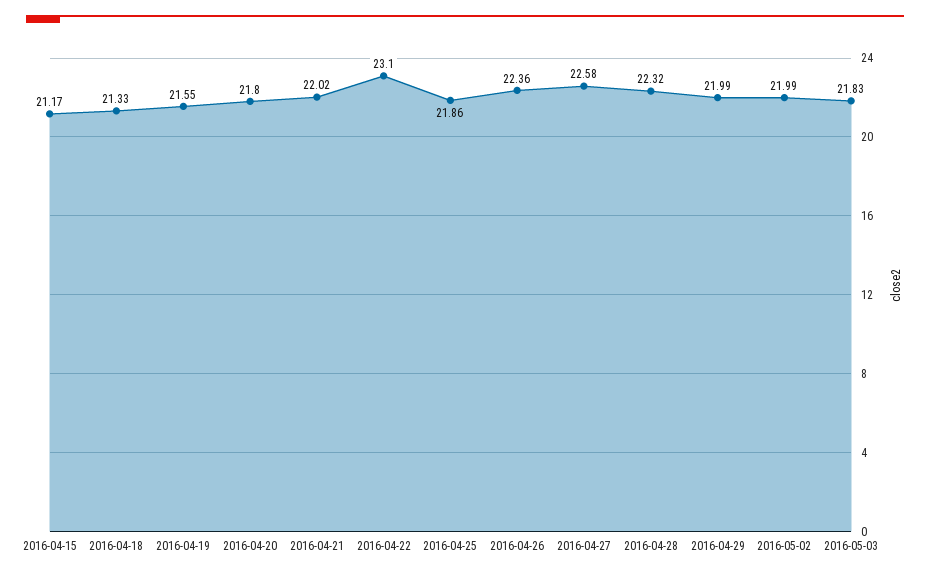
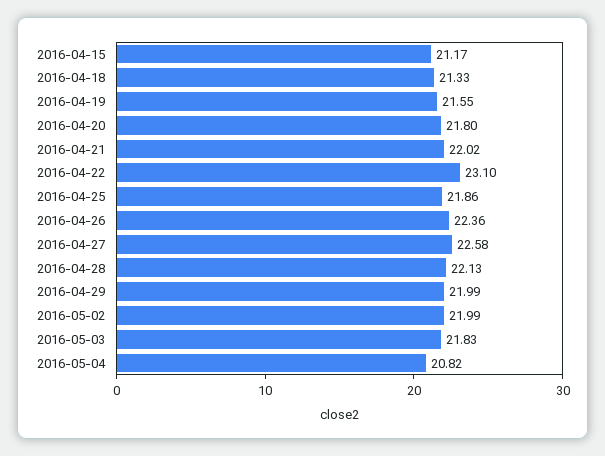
2016-04-28: 22.32 -> 22.13
2016-05-04: none -> 20.82

